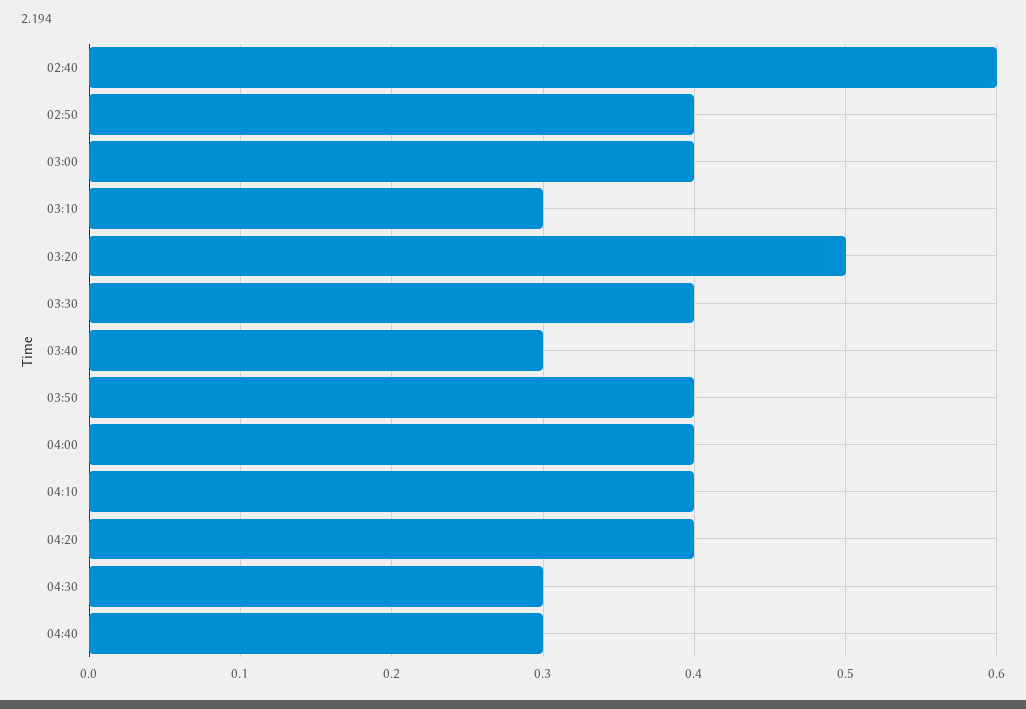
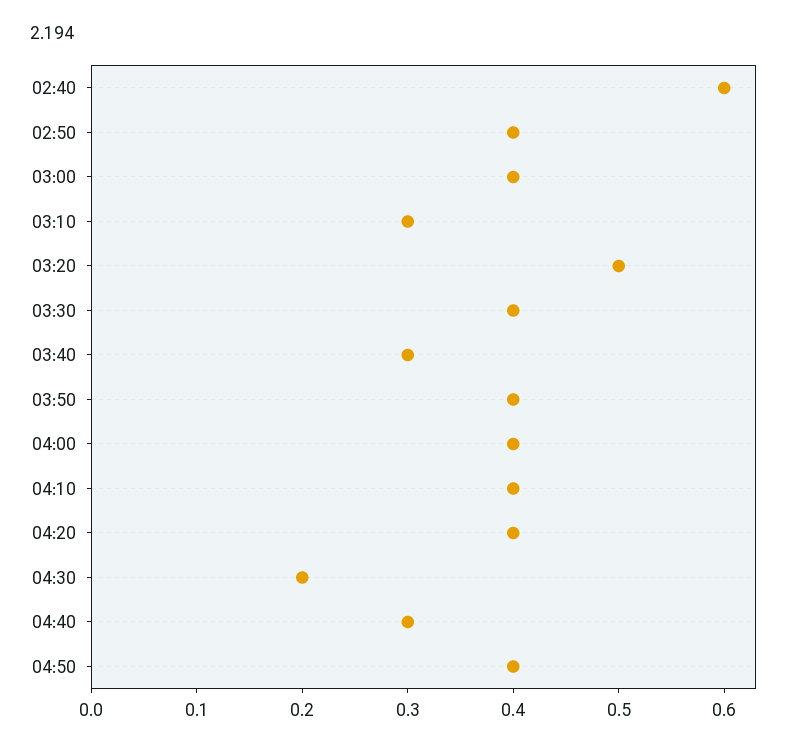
04:30: 0.3 -> 0.2
04:50: none -> 0.4

